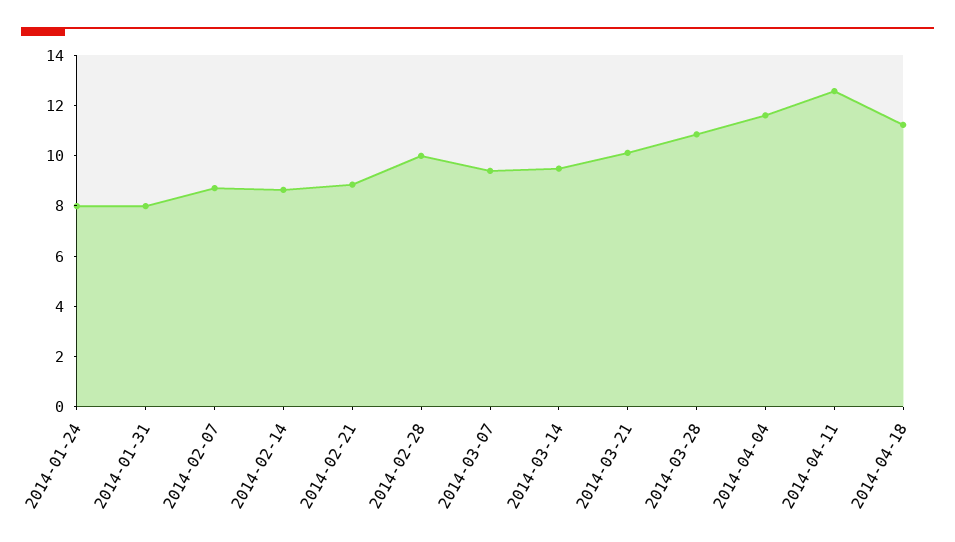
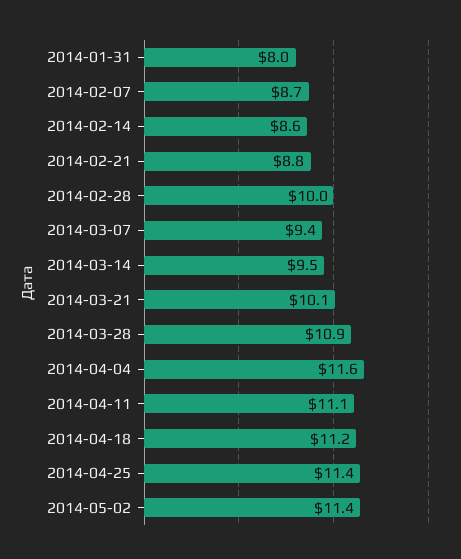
2014-01-24: 8 -> none
2014-04-11: 12.5 -> 11.1
2014-04-25: none -> 11.4
2014-05-02: none -> 11.4

